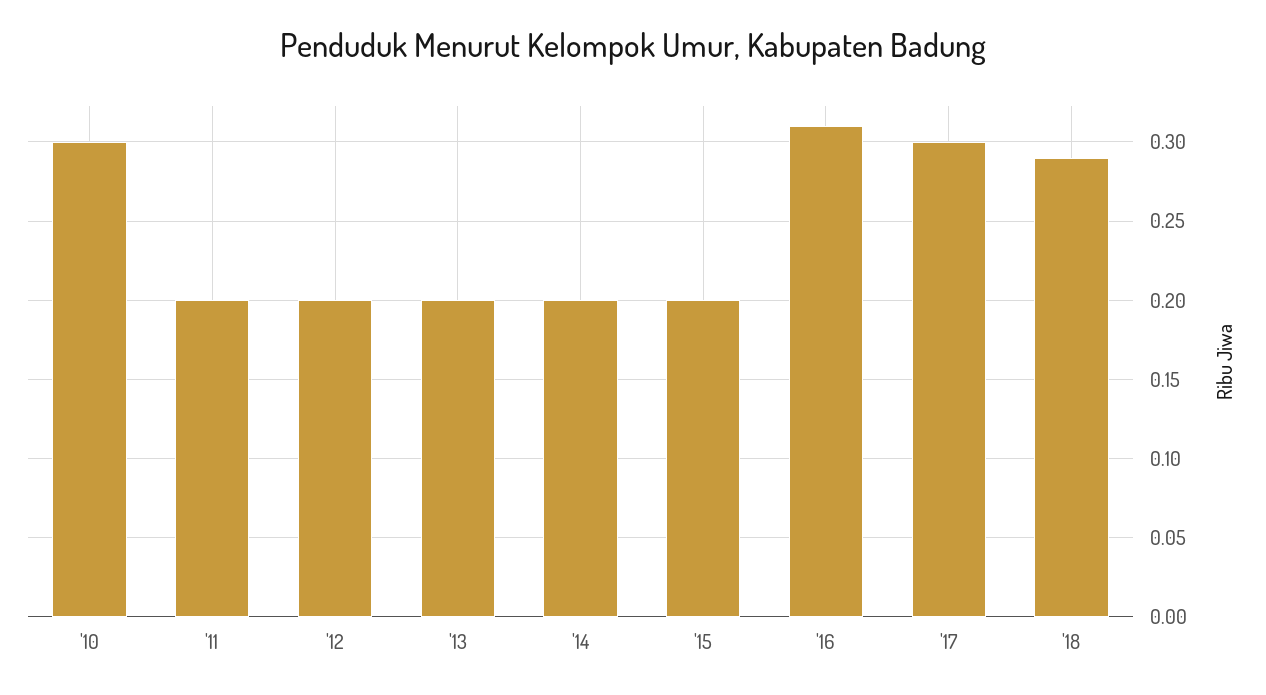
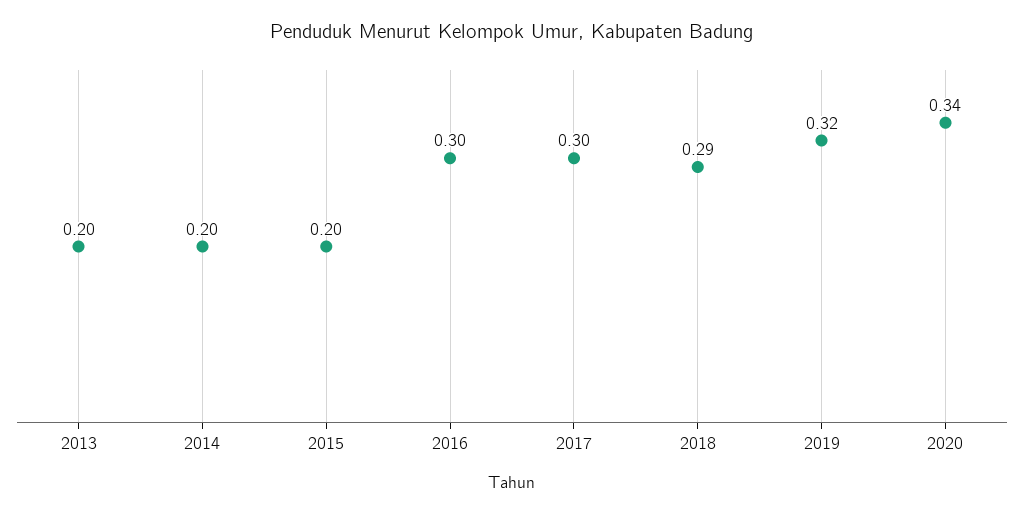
'10: 0.3 -> none
'11: 0.2 -> none
'12: 0.2 -> none
'16: 0.31 -> 0.3
2019: none -> 0.32
2020: none -> 0.34

